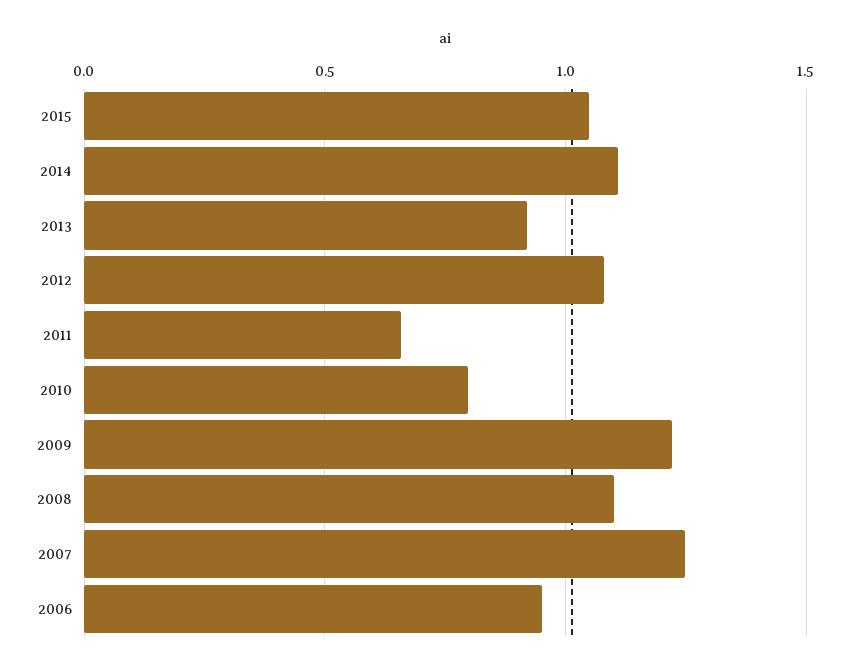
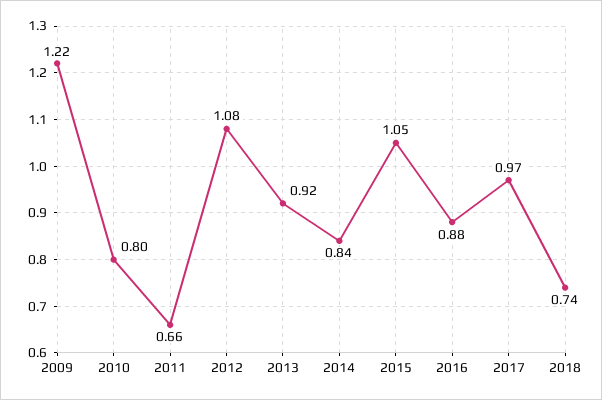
2014: 1.1 -> 0.84
2008: 1.1 -> none
2007: 1.25 -> none
2006: 0.95 -> none
2016: none -> 0.88
2017: none -> 0.97
2018: none -> 0.74

